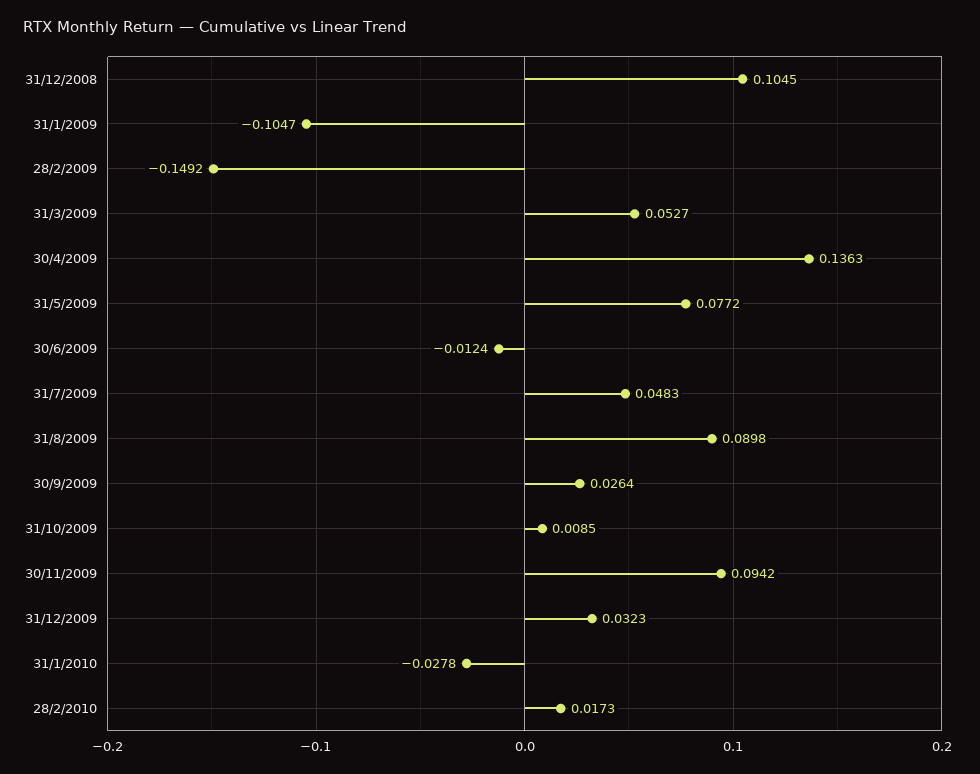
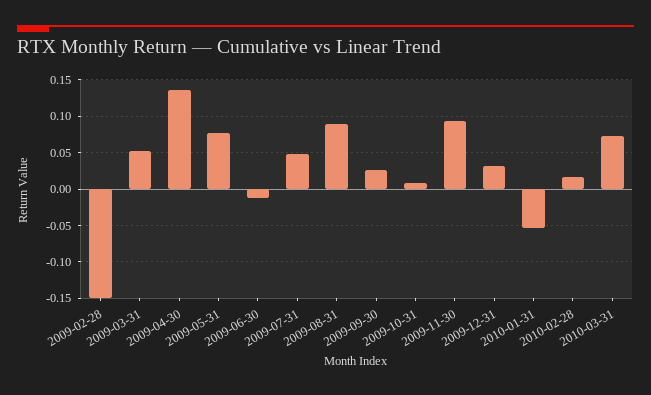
31/12/2008: 0.1045 -> none
31/1/2009: -0.1047 -> none
31/1/2010: -0.0278 -> -0.05
2010-03-31: none -> 0.07

